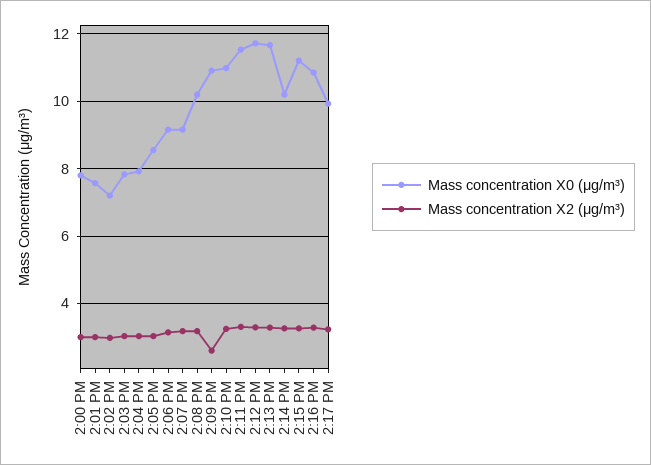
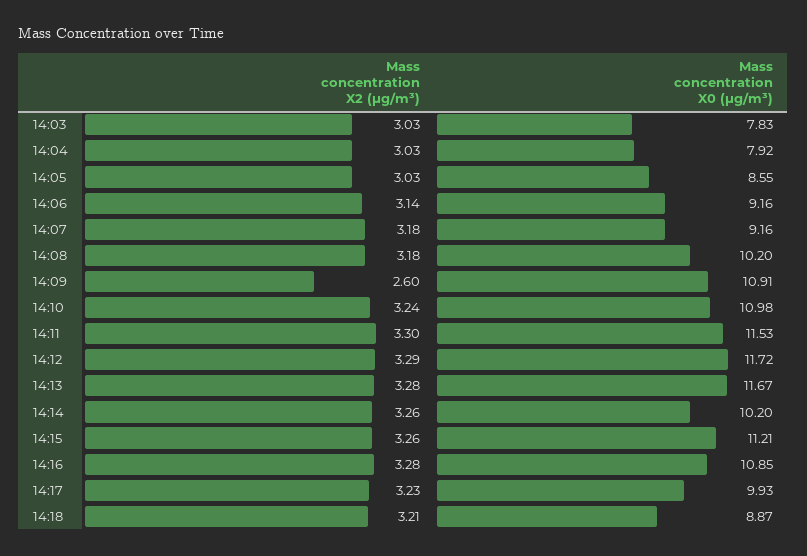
Mass concentration X0 (μg/m³), 2:00 PM: 7.8 -> none
Mass concentration X2 (μg/m³), 2:00 PM: 3 -> none
Mass concentration X0 (μg/m³), 2:01 PM: 7.6 -> none
Mass concentration X2 (μg/m³), 2:01 PM: 3 -> none
Mass concentration X0 (μg/m³), 2:02 PM: 7.2 -> none
Mass concentration X2 (μg/m³), 2:02 PM: 3 -> none
Mass concentration X2 (μg/m³), 14:18: none -> 3.21
Mass concentration X0 (μg/m³), 14:18: none -> 8.87

